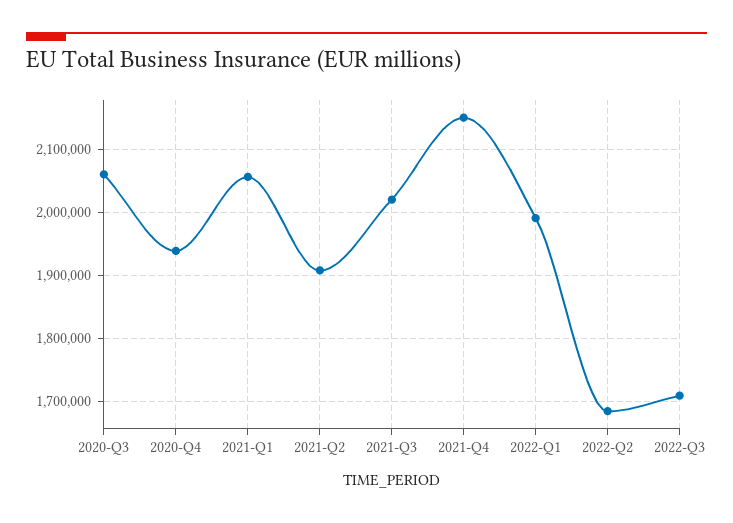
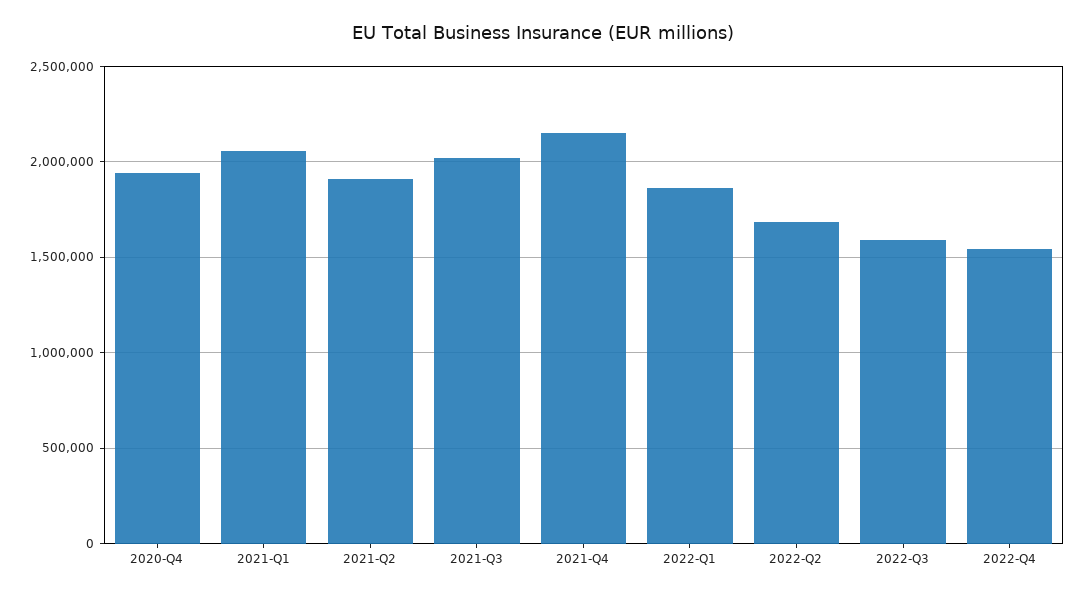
2020-Q3: 2060000 -> none
2022-Q1: 1990000 -> 1850000
2022-Q3: 1710000 -> 1600000
2022-Q4: none -> 1550000

